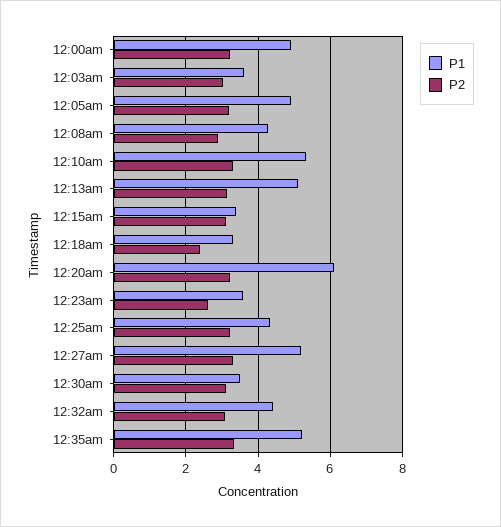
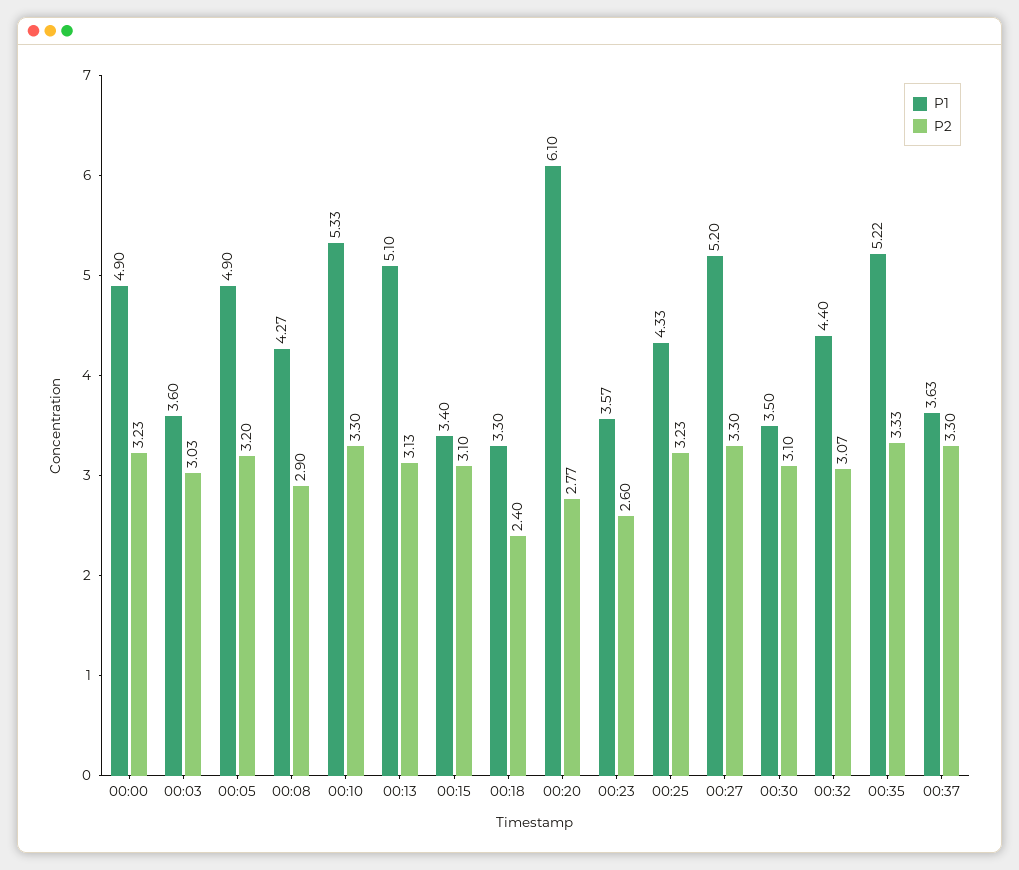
P2, 12:20am: 3.2 -> 2.77
P1, 00:37: none -> 3.63
P2, 00:37: none -> 3.3

